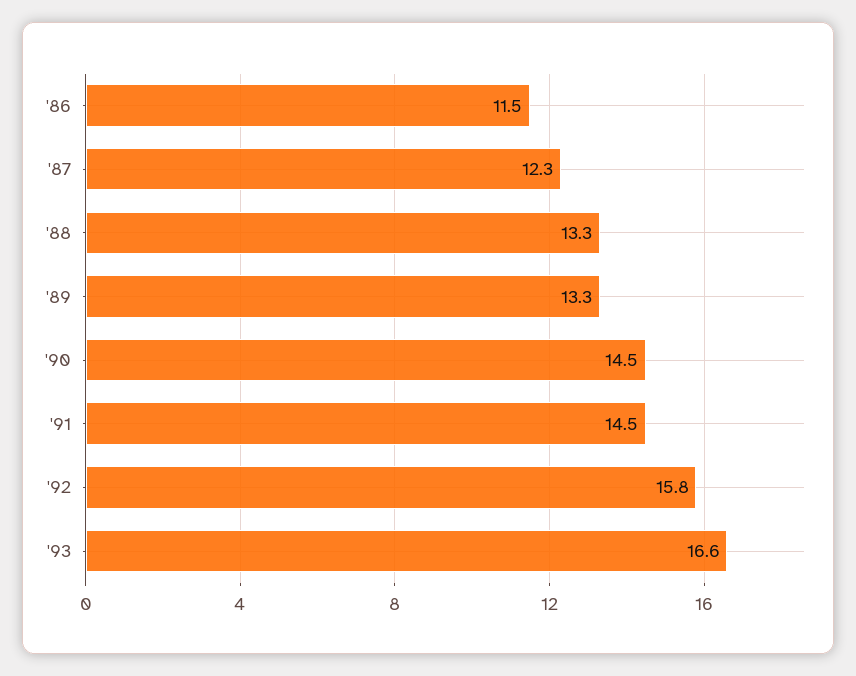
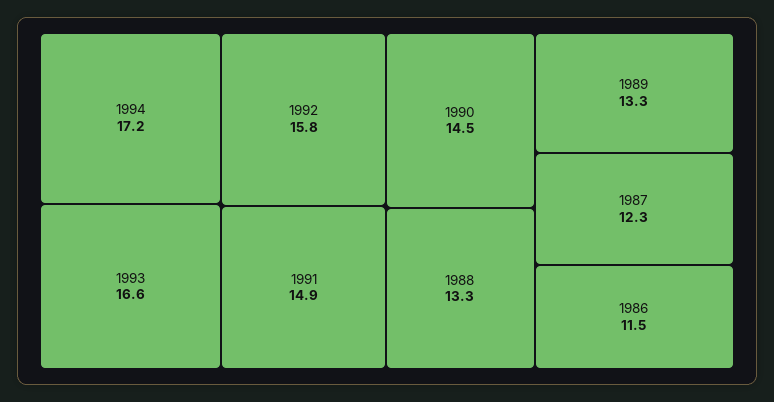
'91: 14.5 -> 14.9
1994: none -> 17.2

